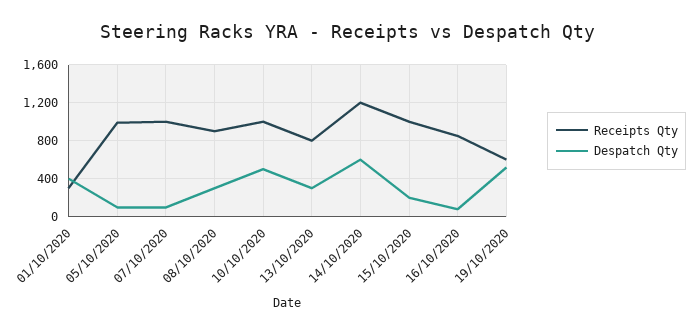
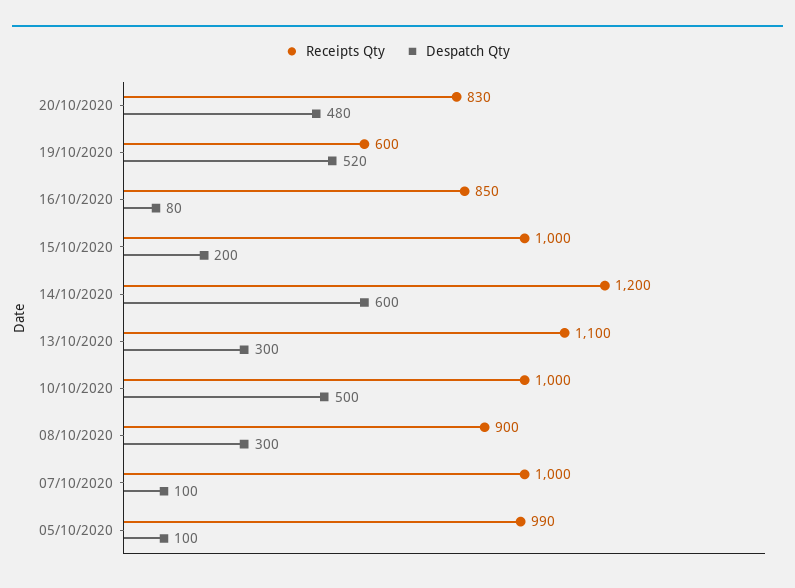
Receipts Qty, 01/10/2020: 300 -> none
Despatch Qty, 01/10/2020: 400 -> none
Receipts Qty, 13/10/2020: 800 -> 1100
Receipts Qty, 20/10/2020: none -> 830
Despatch Qty, 20/10/2020: none -> 480

